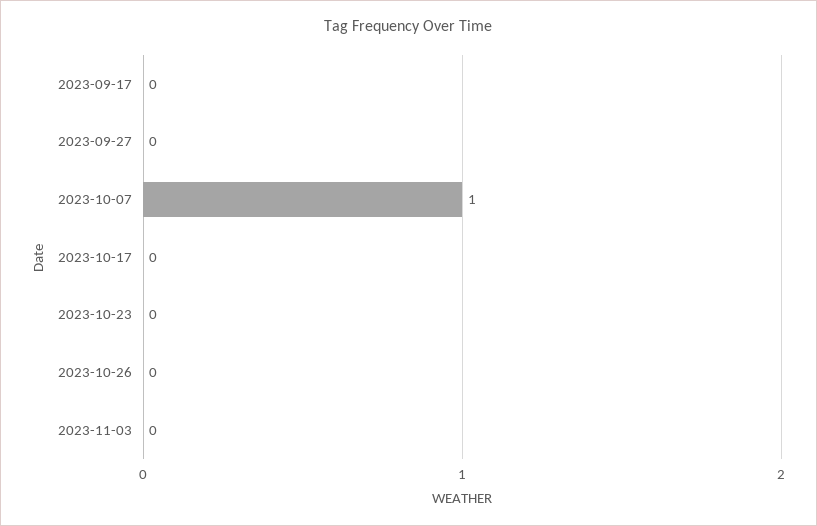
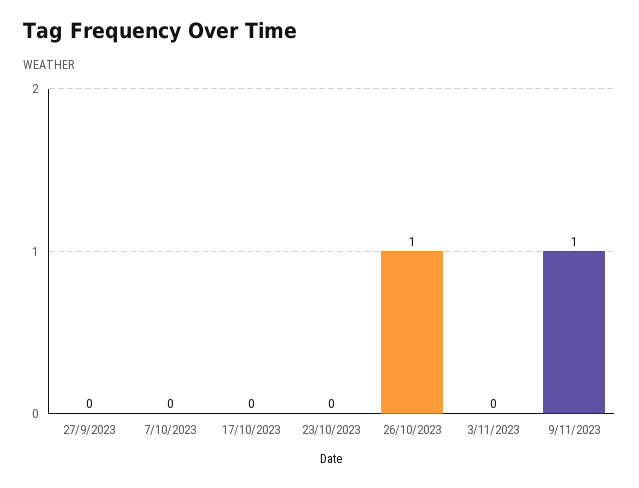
2023-09-17: 0 -> none
2023-10-07: 1 -> 0
2023-10-26: 0 -> 1
9/11/2023: none -> 1

